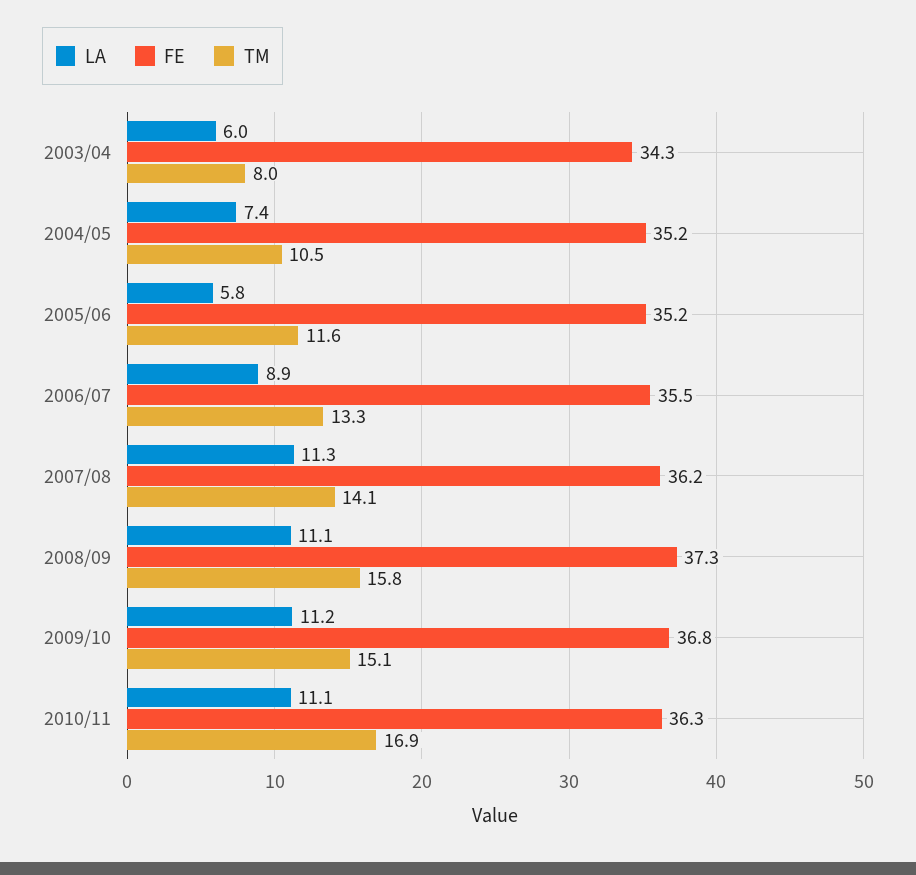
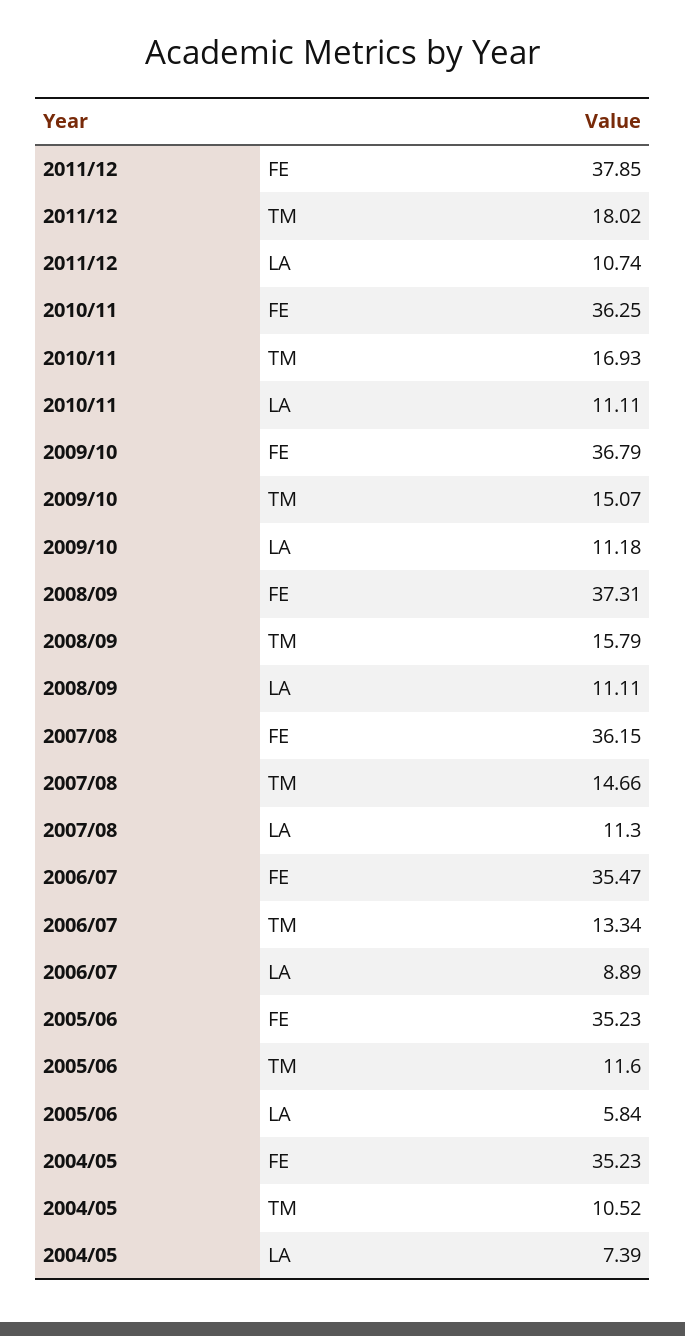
LA, 2003/04: 6 -> none
FE, 2003/04: 34.3 -> none
TM, 2003/04: 8 -> none
TM, 2007/08: 14.1 -> 14.66
FE, 2011/12: none -> 37.85
TM, 2011/12: none -> 18.02
LA, 2011/12: none -> 10.74

